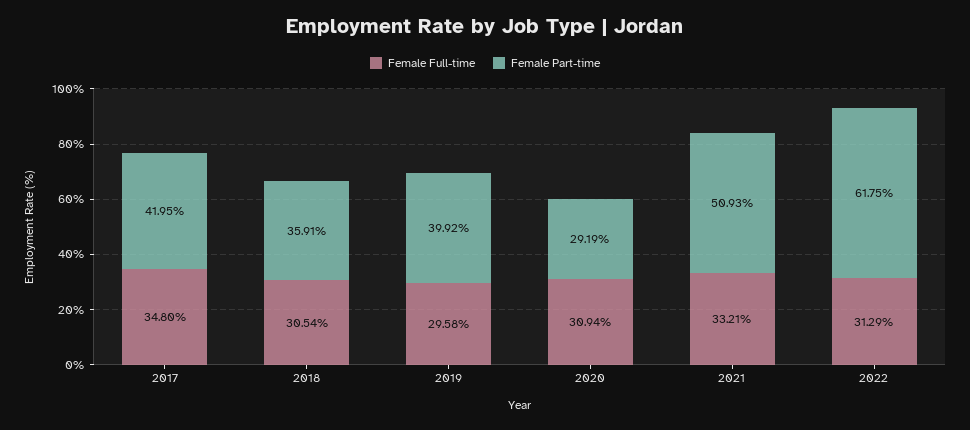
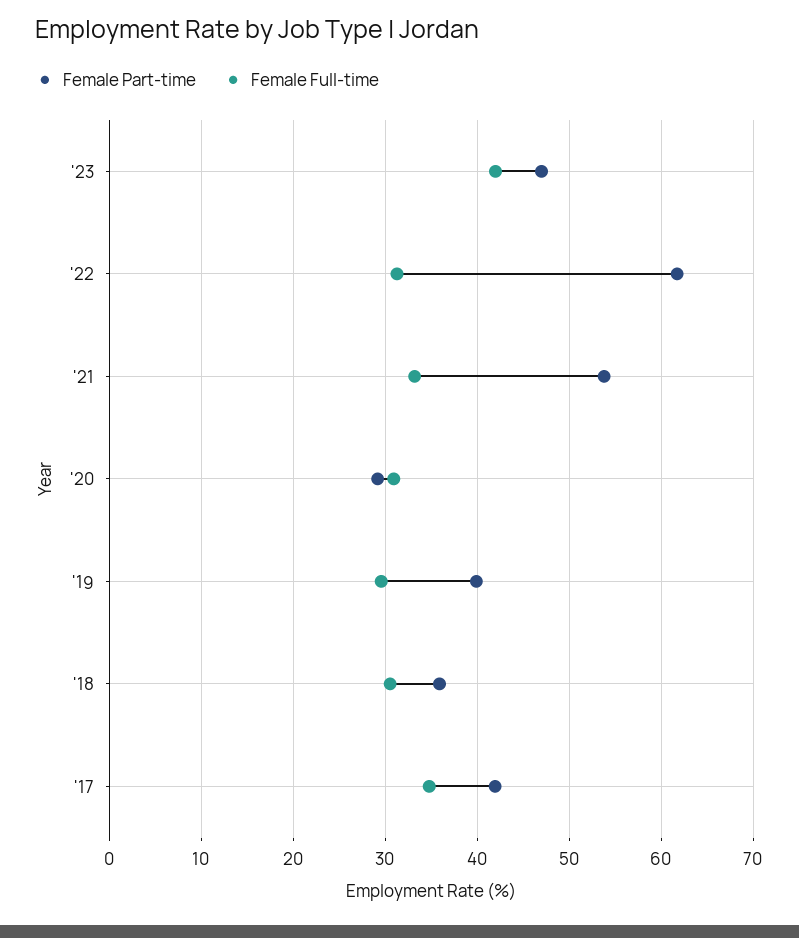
Female Part-time, 2021: 50.93 -> 54
Female Part-time, '23: none -> 47
Female Full-time, '23: none -> 42

